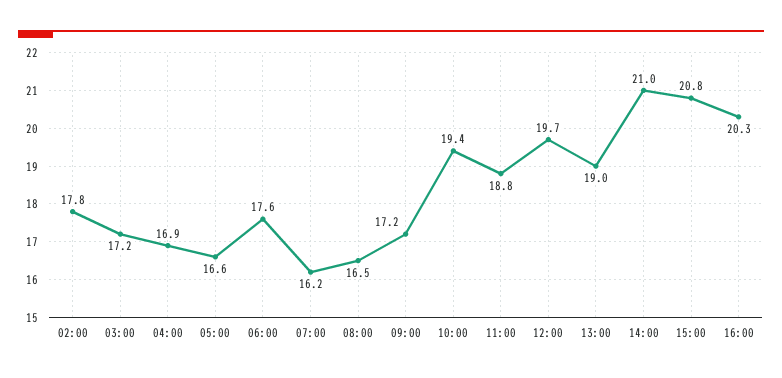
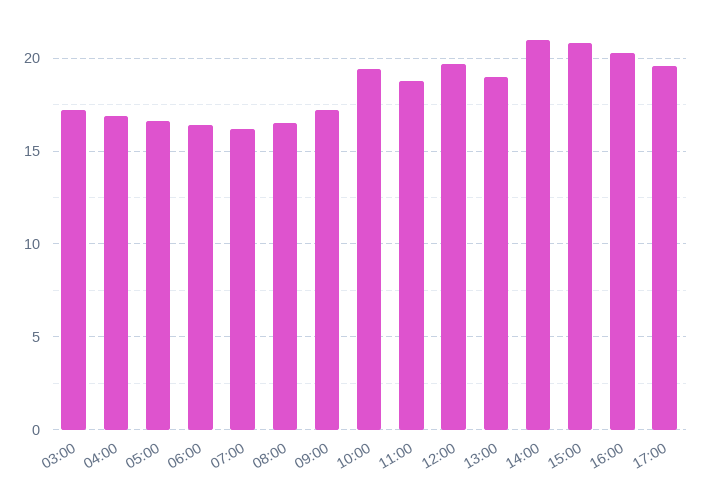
02:00: 17.8 -> none
06:00: 17.6 -> 16.5
17:00: none -> 19.5

